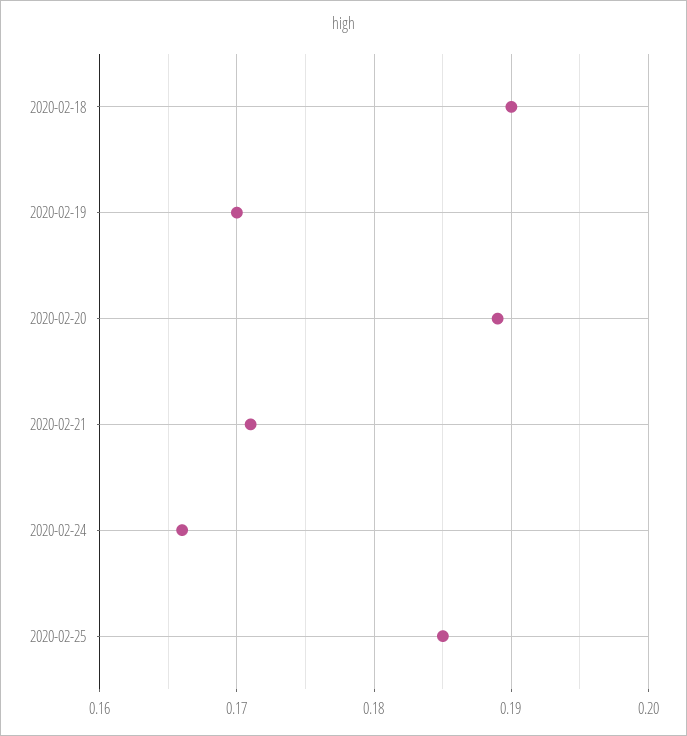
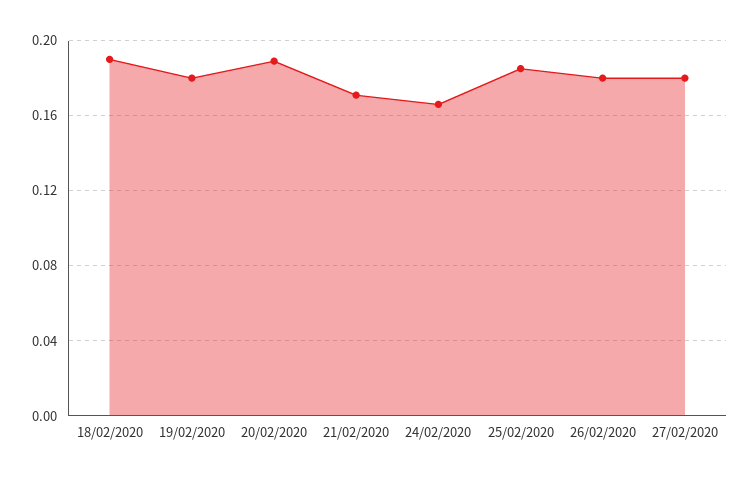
2020-02-19: 0.17 -> 0.18
26/02/2020: none -> 0.18
27/02/2020: none -> 0.18

